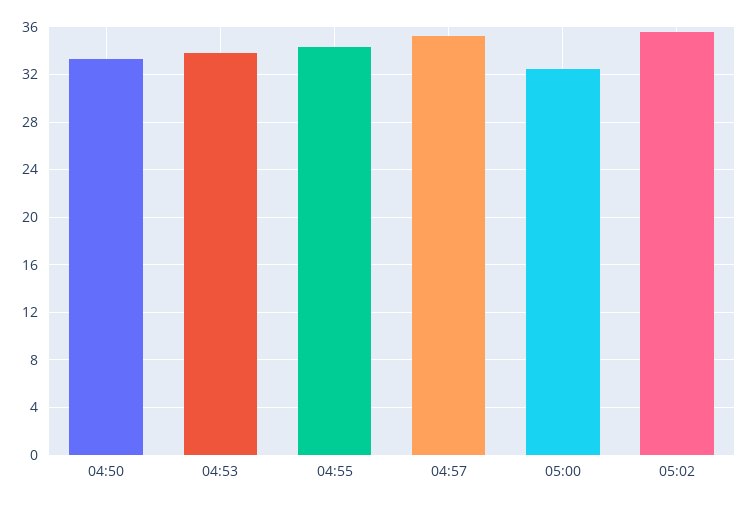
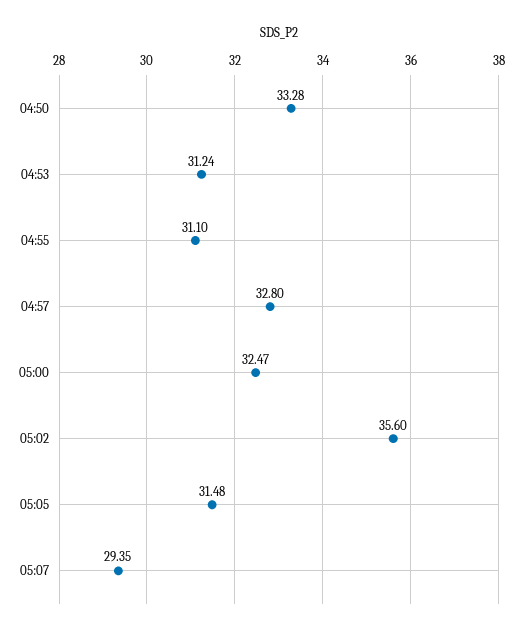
04:53: 34 -> 31.24
04:55: 34 -> 31.1
04:57: 35 -> 32.8
05:05: none -> 31.48
05:07: none -> 29.35

